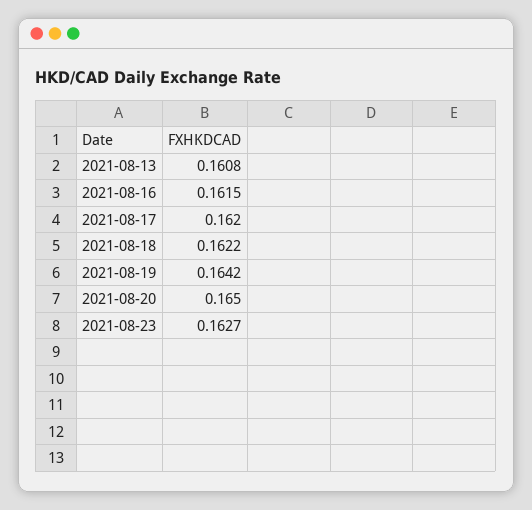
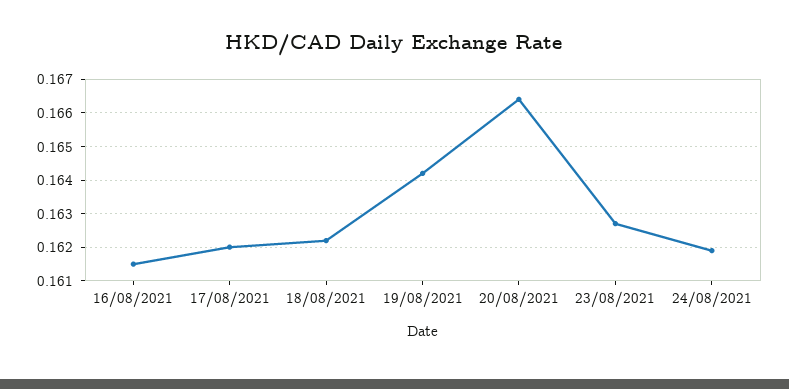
2021-08-13: 0.1608 -> none
2021-08-20: 0.165 -> 0.1665
24/08/2021: none -> 0.162

